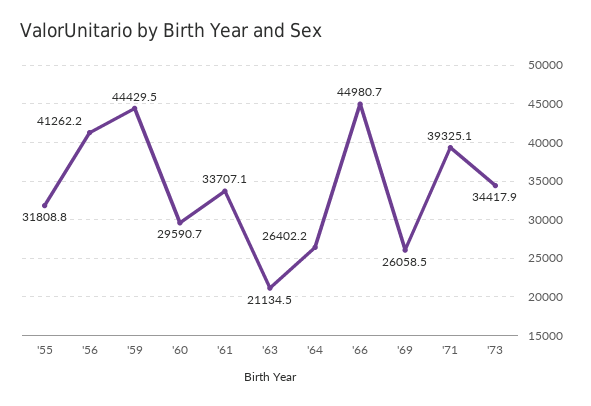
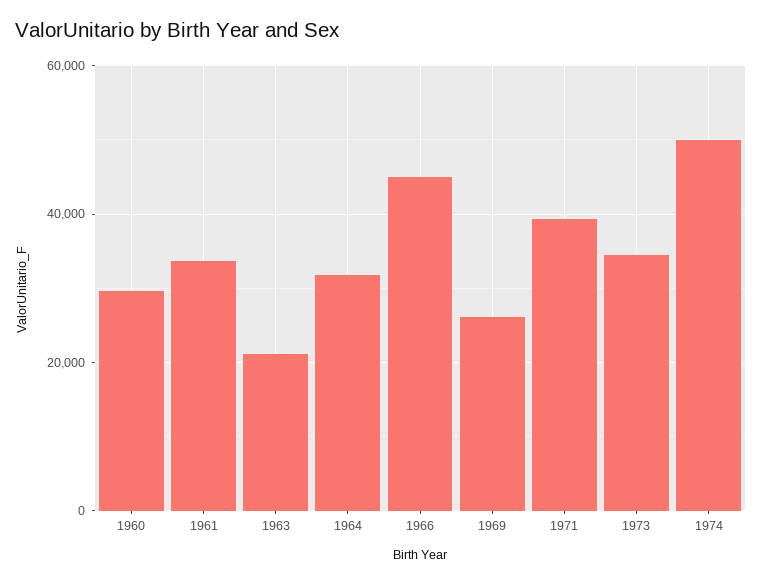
'55: 31808.8 -> none
'56: 41262.2 -> none
'59: 44429.5 -> none
'64: 26402.2 -> 32000
1974: none -> 50000

